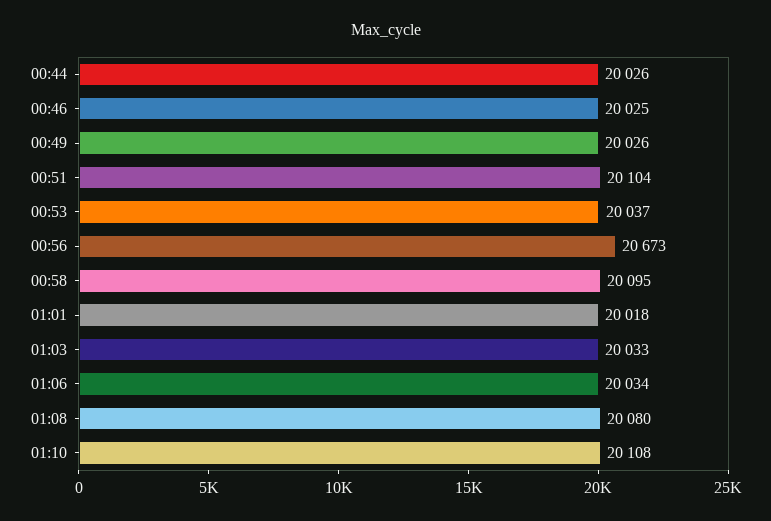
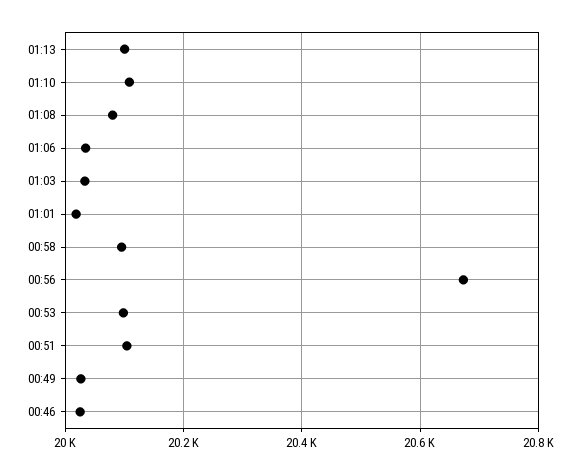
00:44: 20026 -> none
00:53: 20037 -> 20100
01:13: none -> 20100

